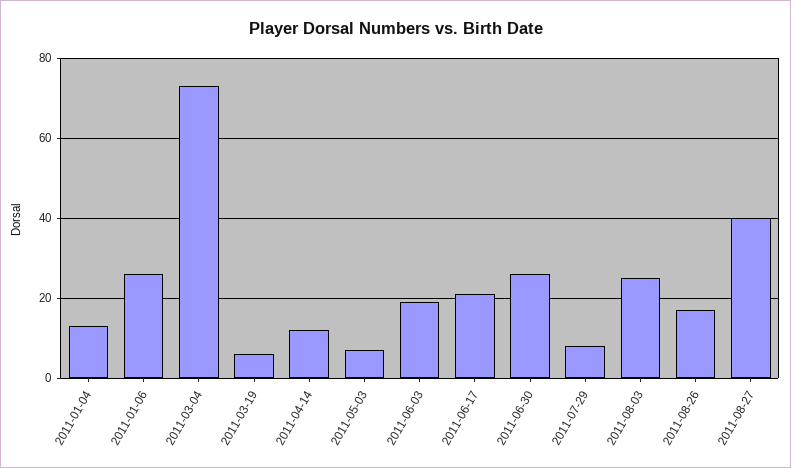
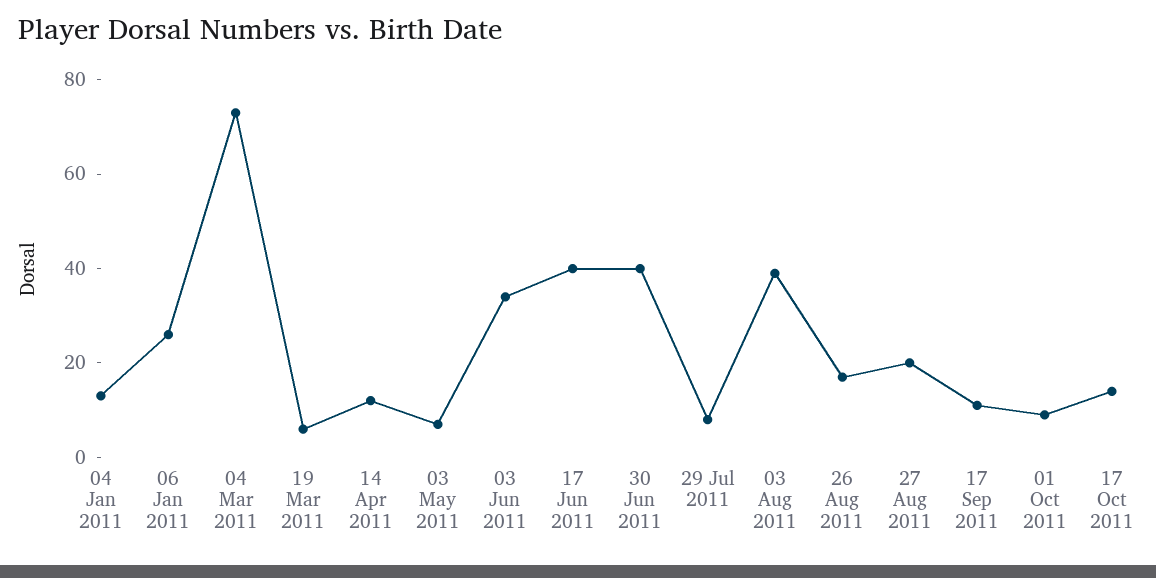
2011-06-03: 20 -> 35
2011-06-17: 20 -> 40
2011-06-30: 25 -> 40
2011-08-03: 25 -> 40
2011-08-27: 40 -> 20
17 Sep 2011: none -> 10
01 Oct 2011: none -> 10
17 Oct 2011: none -> 15

